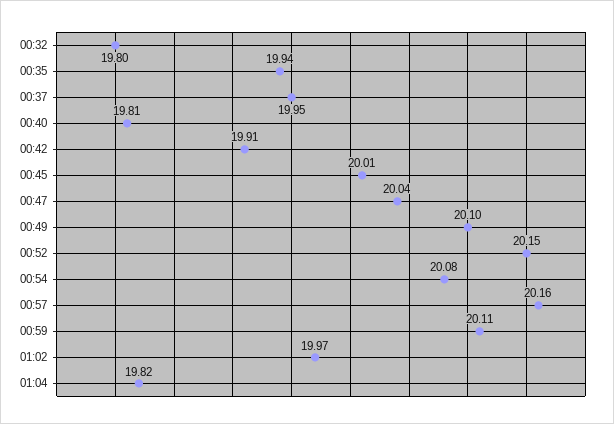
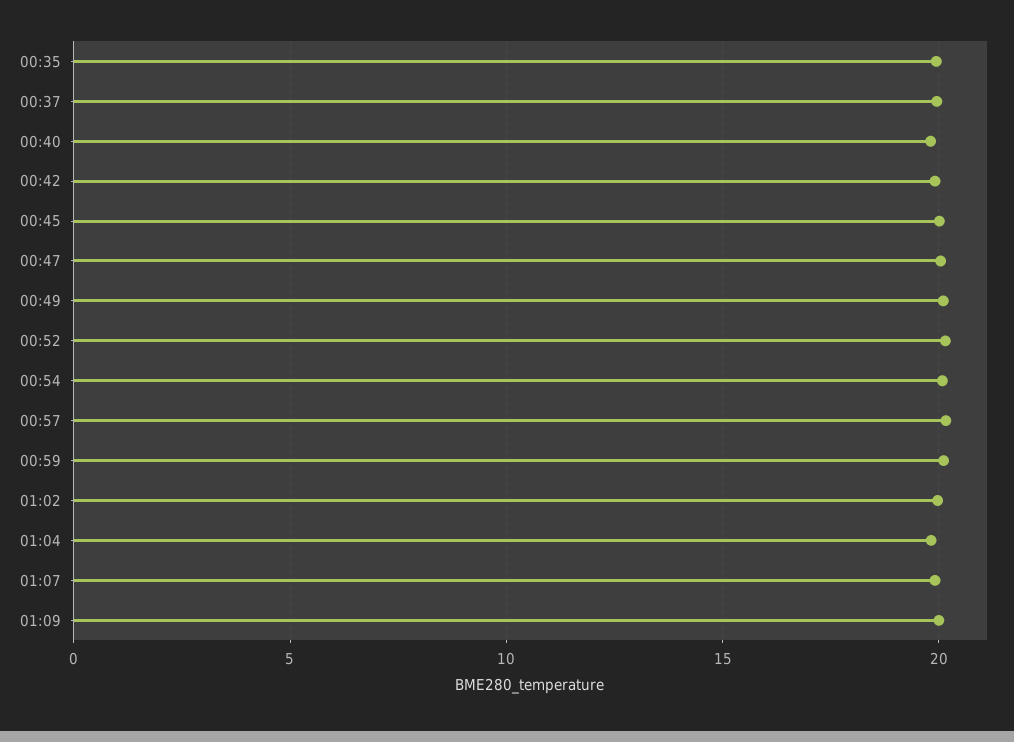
00:32: 19.8 -> none
01:07: none -> 20
01:09: none -> 20

